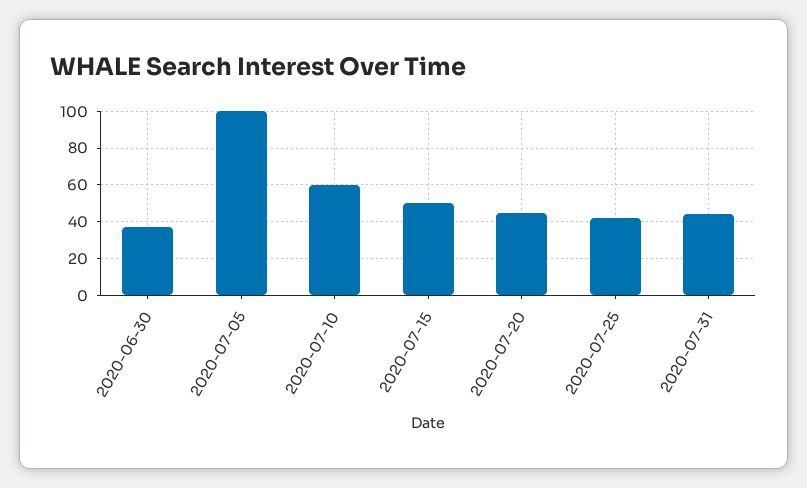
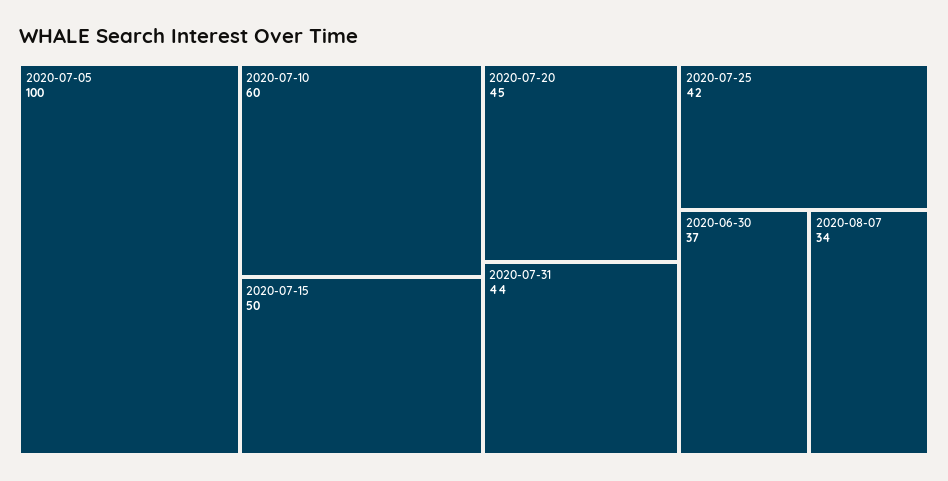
2020-08-07: none -> 34

